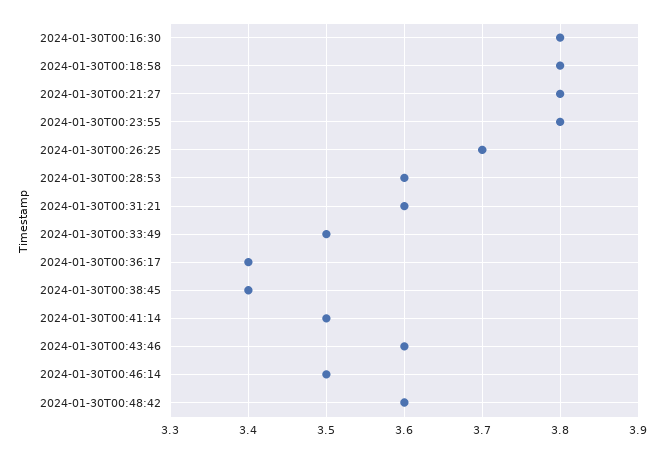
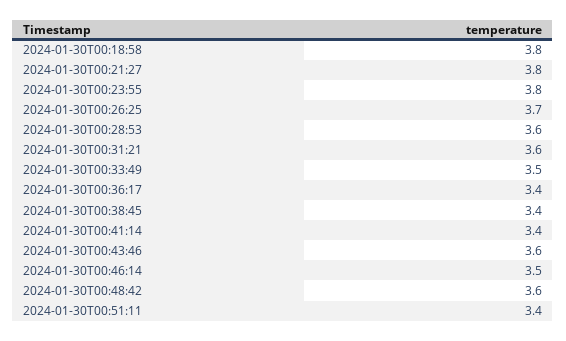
2024-01-30T00:16:30: 3.8 -> none
2024-01-30T00:41:14: 3.5 -> 3.4
2024-01-30T00:51:11: none -> 3.4

